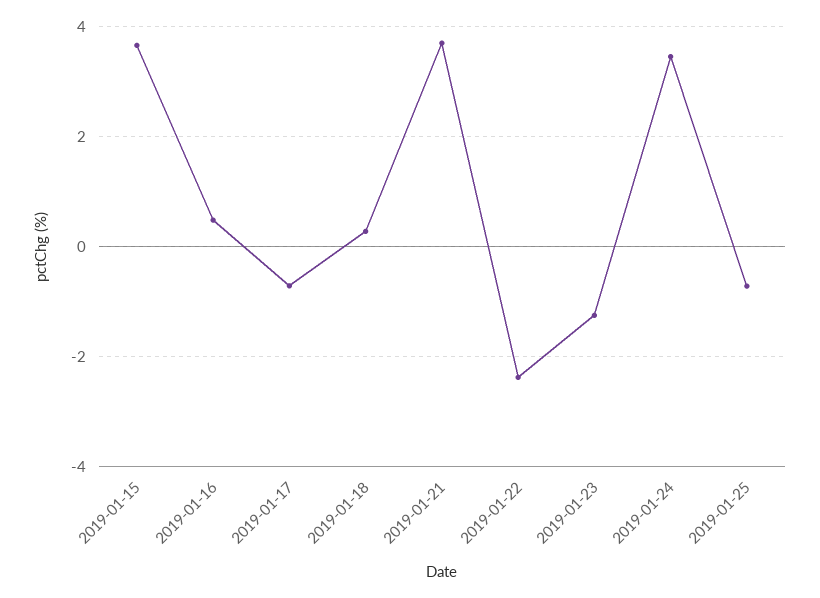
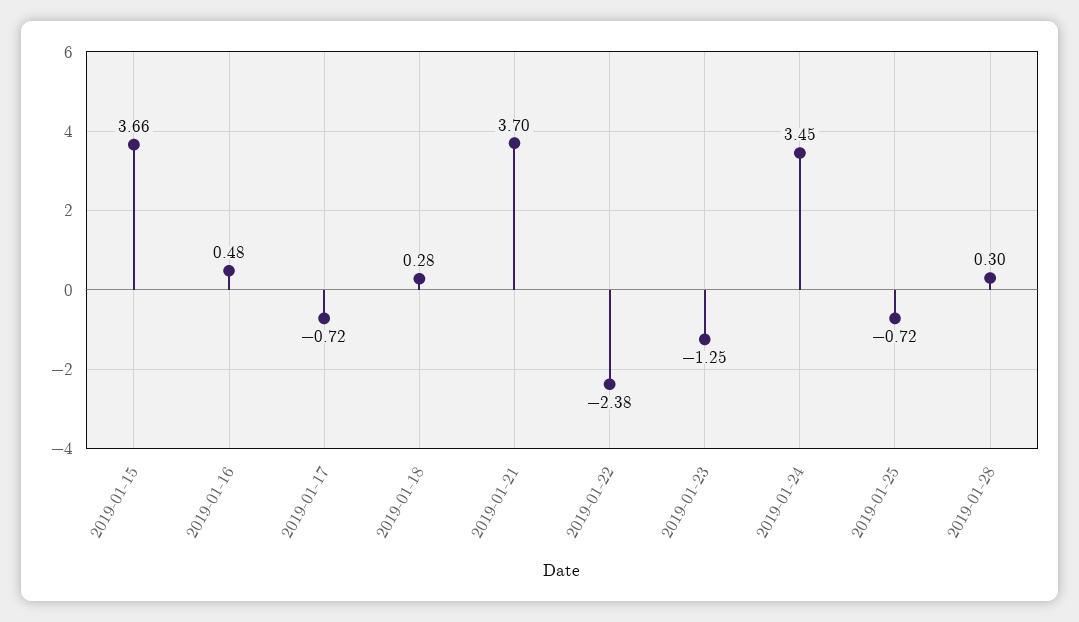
2019-01-28: none -> 0.3

